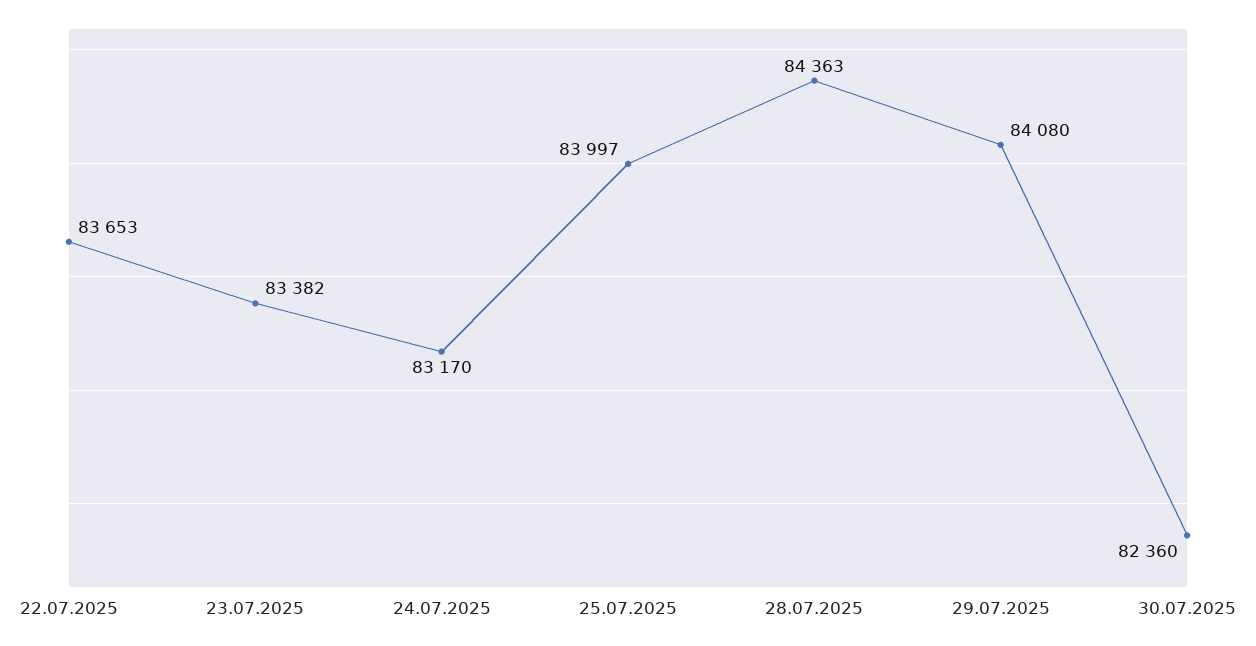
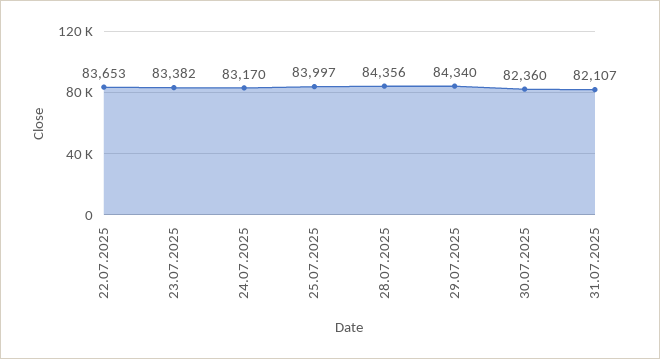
28.07.2025: 84363 -> 84356
29.07.2025: 84080 -> 84340
31.07.2025: none -> 82107

